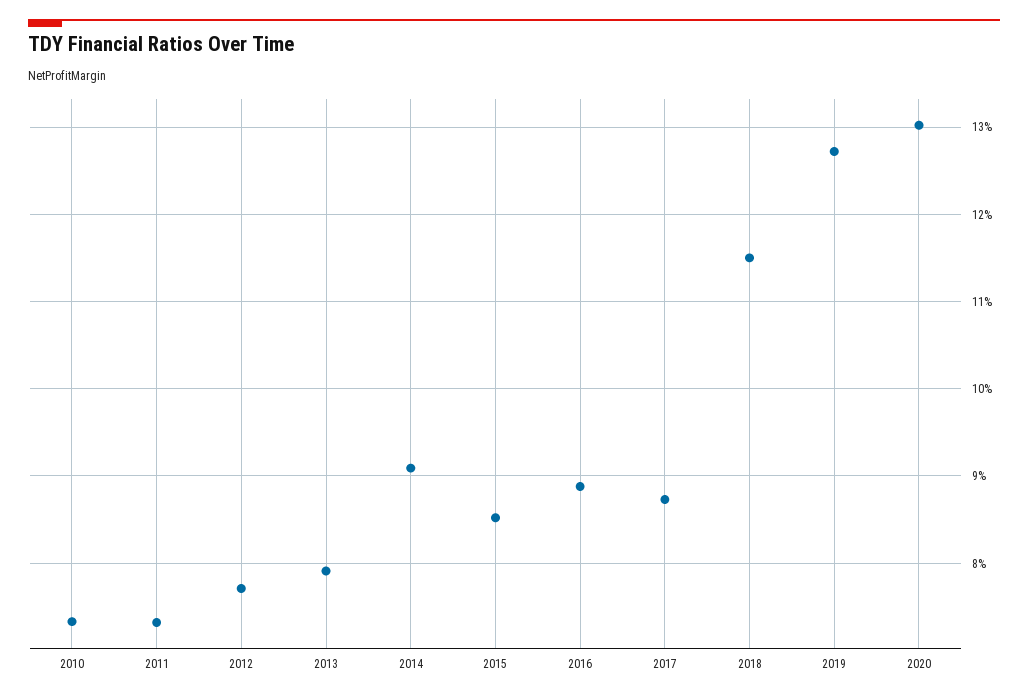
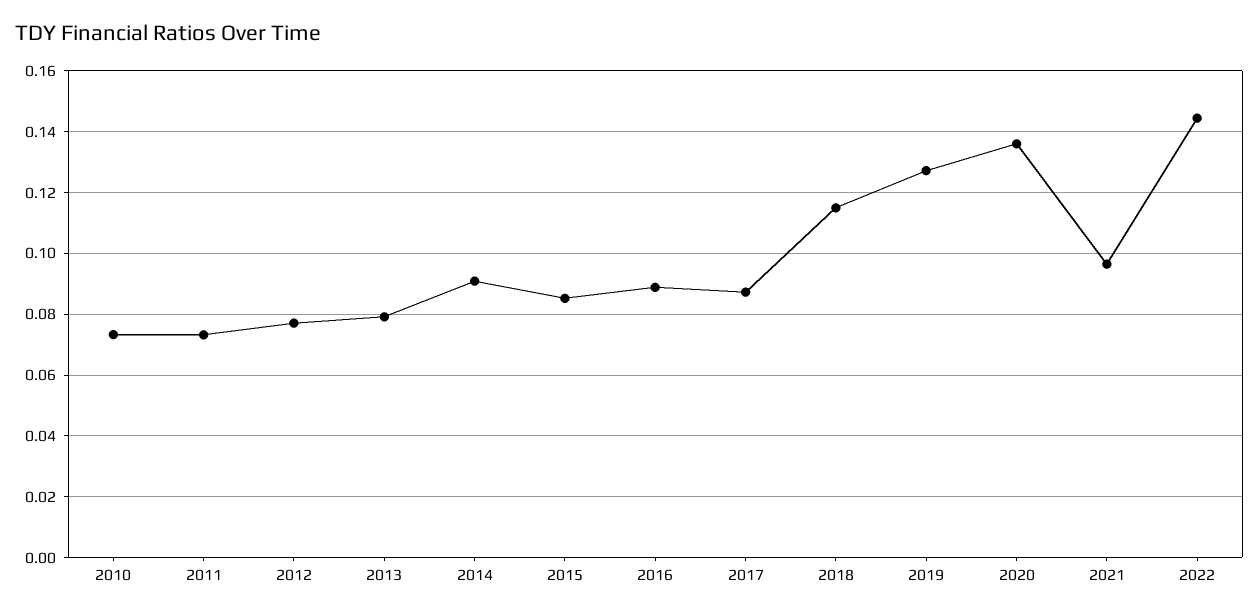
2020: 0.13 -> 0.136
2021: none -> 0.096
2022: none -> 0.144

